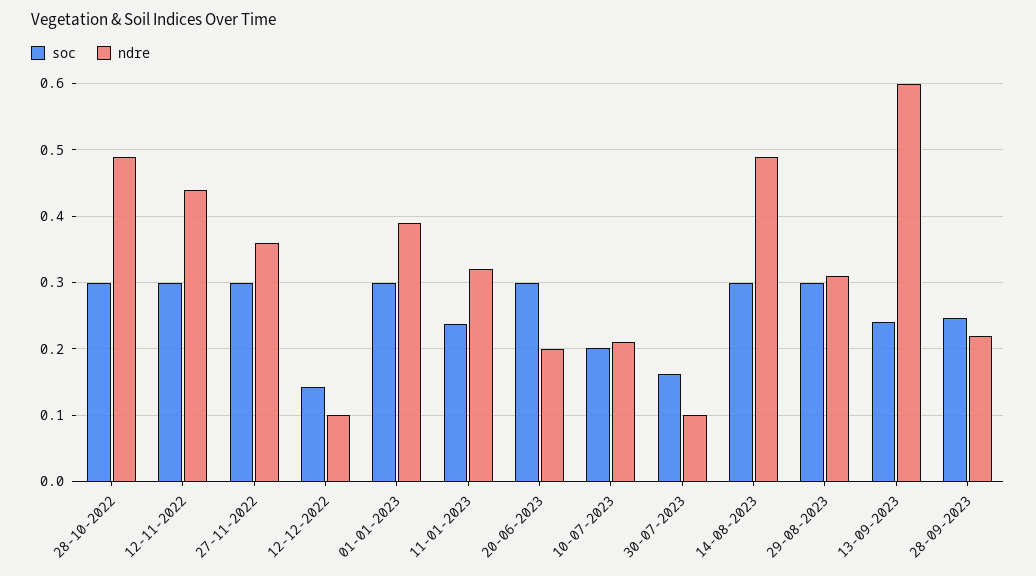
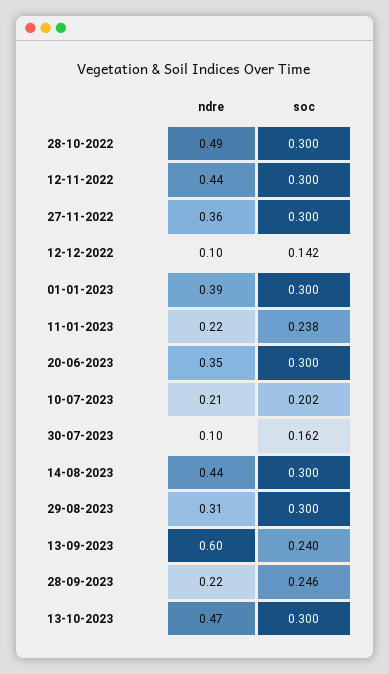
ndre, 11-01-2023: 0.32 -> 0.22
ndre, 20-06-2023: 0.2 -> 0.35
ndre, 14-08-2023: 0.49 -> 0.44
ndre, 13-10-2023: none -> 0.47
soc, 13-10-2023: none -> 0.3

